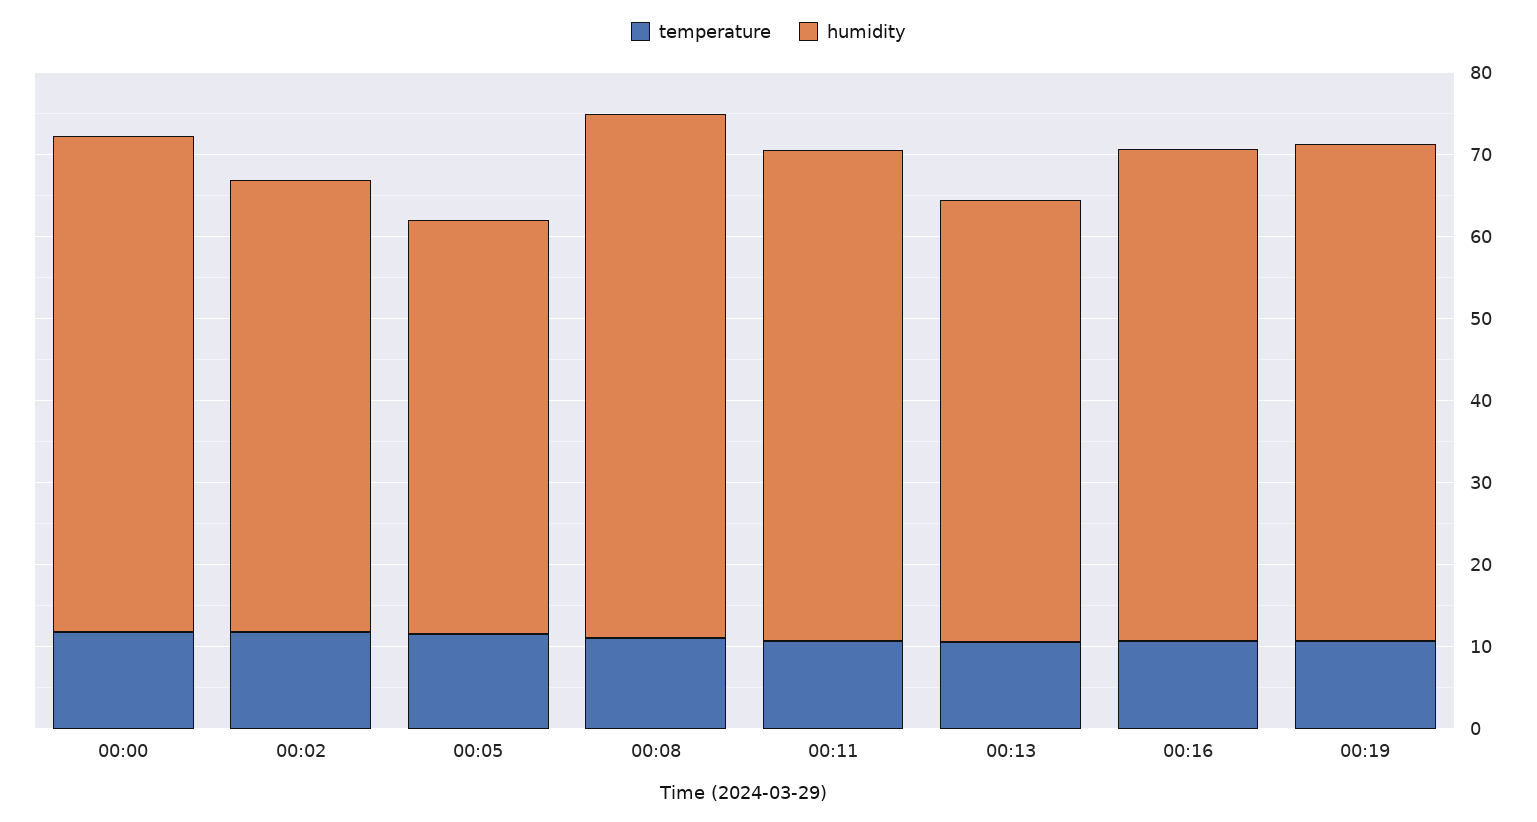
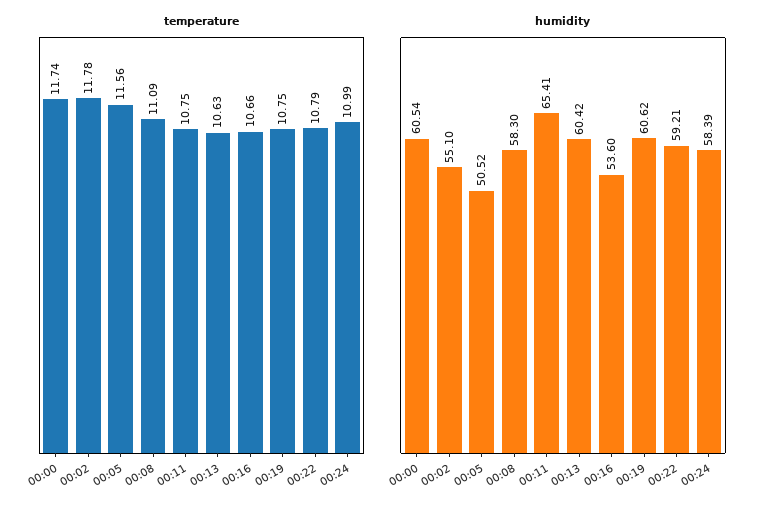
humidity, 00:08: 64 -> 58.3
humidity, 00:11: 60 -> 65.41
humidity, 00:13: 54 -> 60.42
humidity, 00:16: 60 -> 53.6
temperature, 00:22: none -> 10.79
temperature, 00:24: none -> 10.99
humidity, 00:22: none -> 59.21
humidity, 00:24: none -> 58.39

